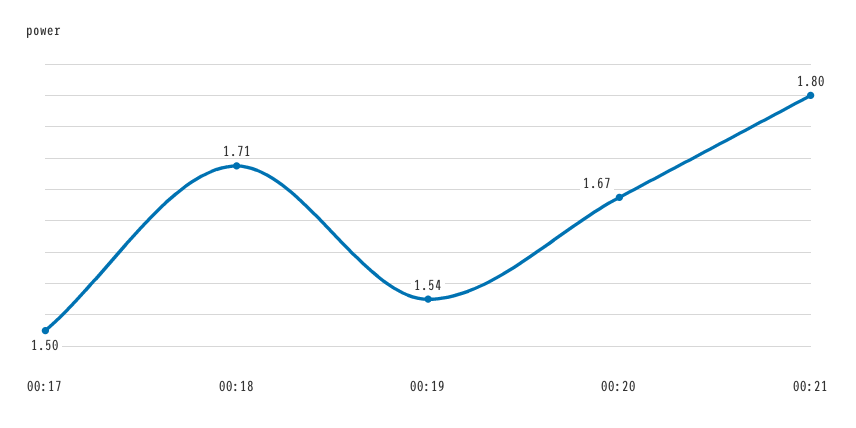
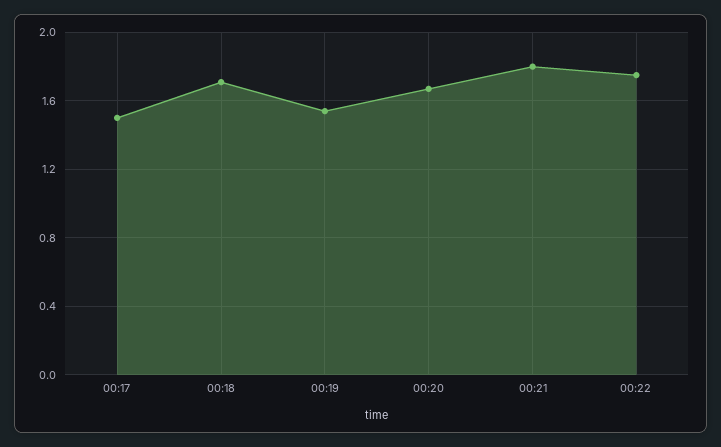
00:22: none -> 1.75

